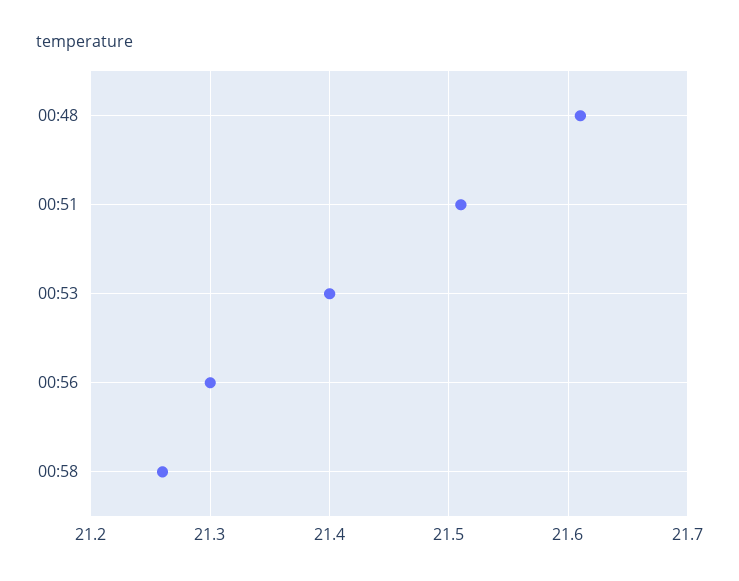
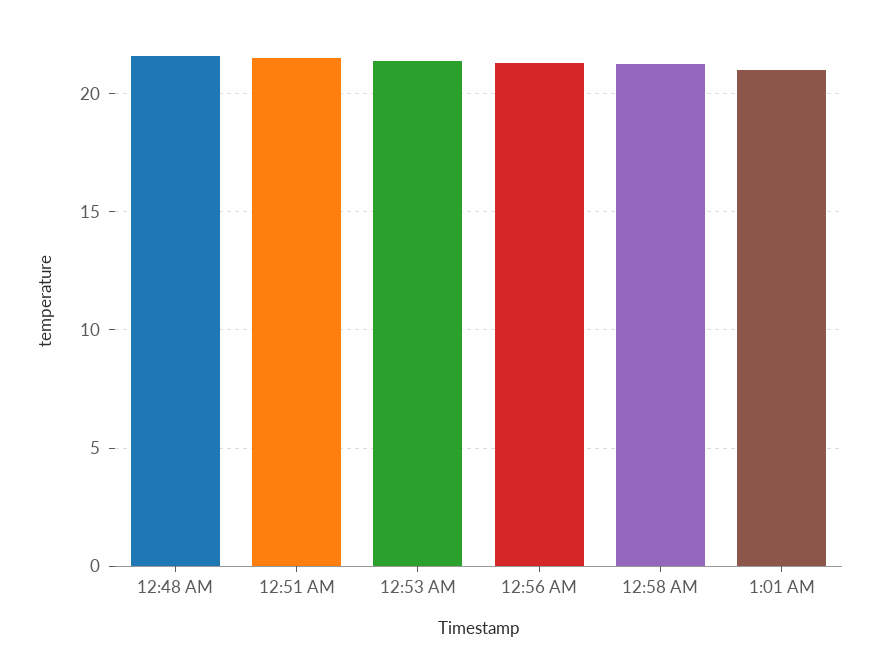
1:01 AM: none -> 21

